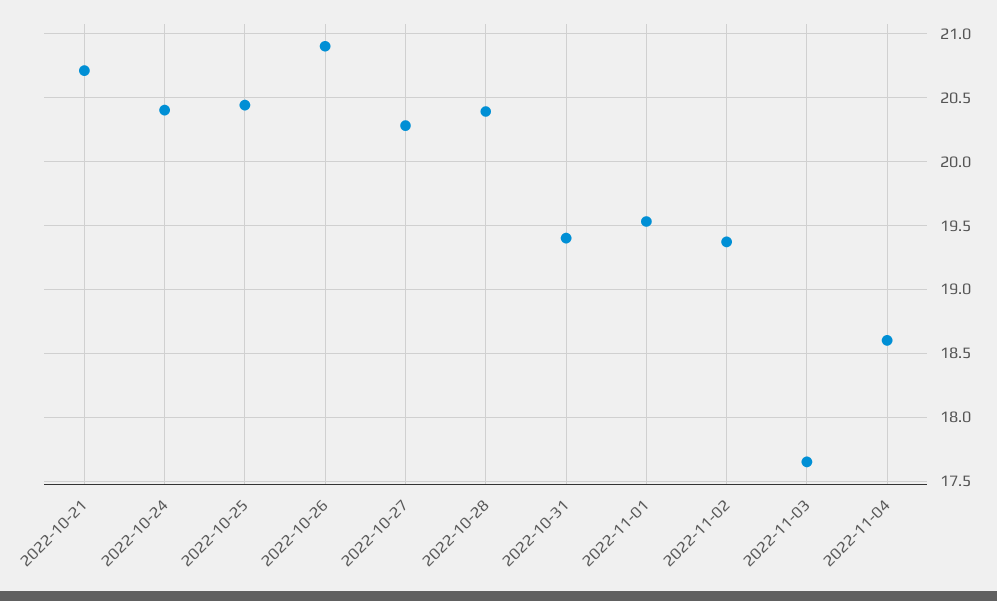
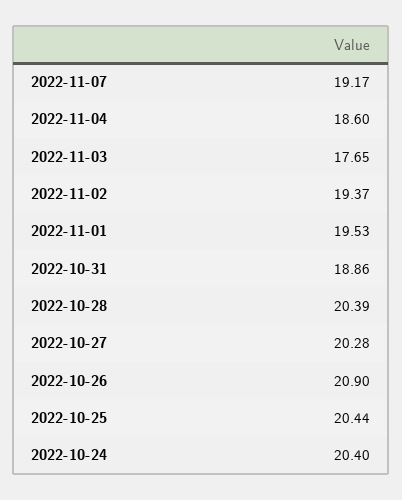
2022-10-21: 20.7 -> none
2022-10-31: 19.4 -> 18.86
2022-11-07: none -> 19.17

